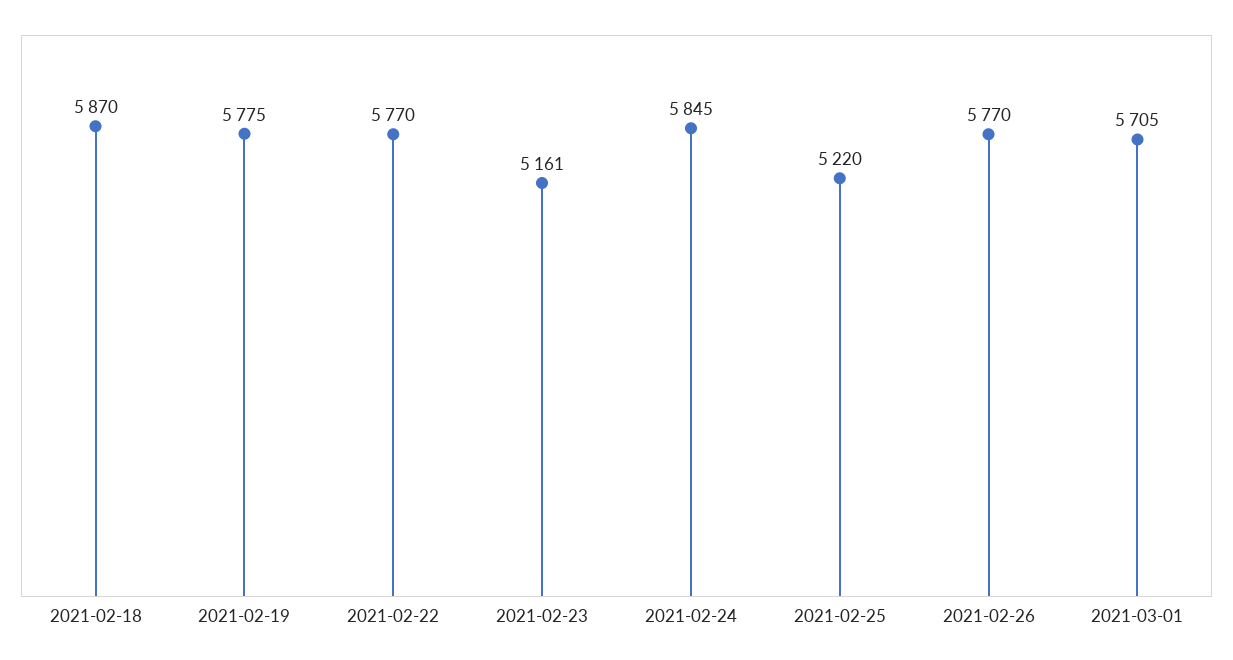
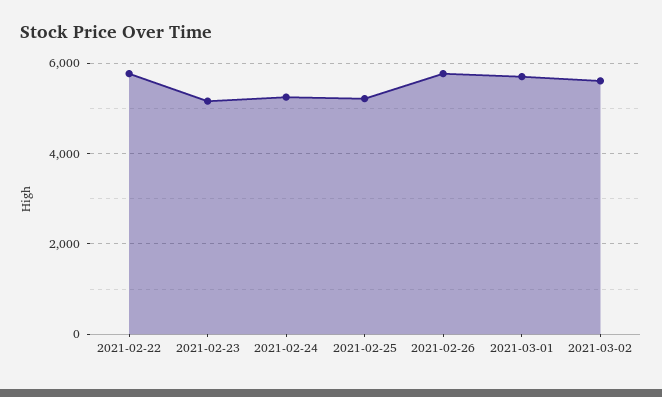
2021-02-18: 5870 -> none
2021-02-19: 5775 -> none
2021-02-24: 5845 -> 5200
2021-03-02: none -> 5600

